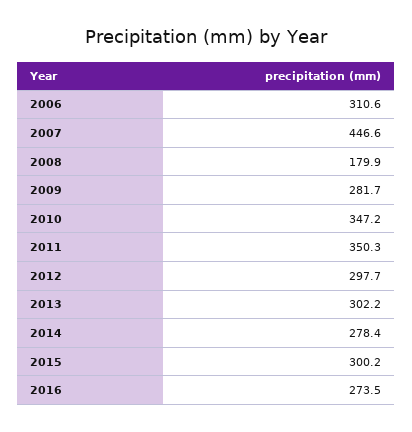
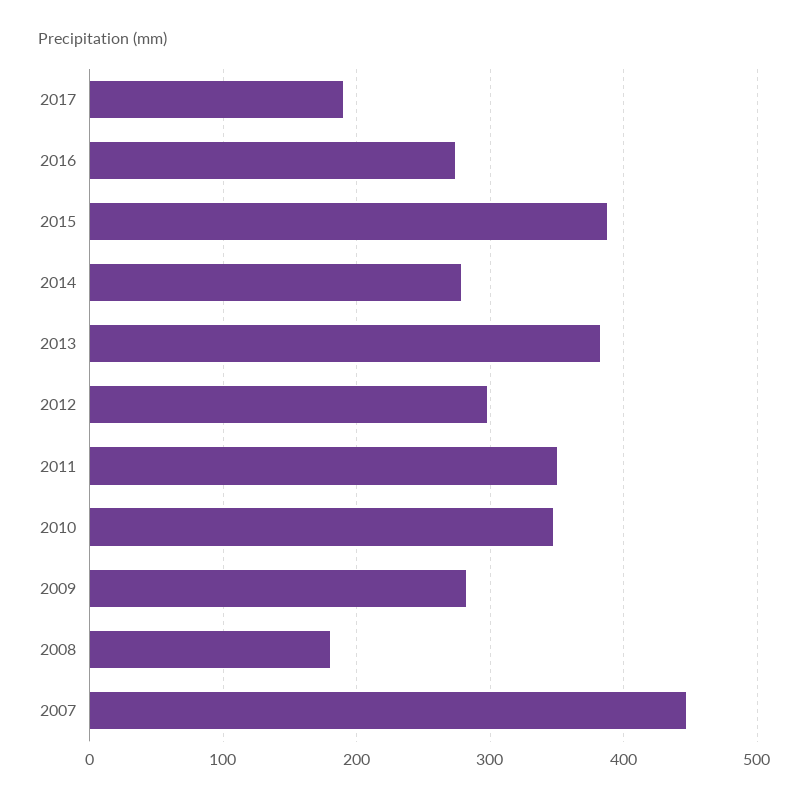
2006: 310.6 -> none
2013: 302.2 -> 380
2015: 300.2 -> 390
2017: none -> 190

